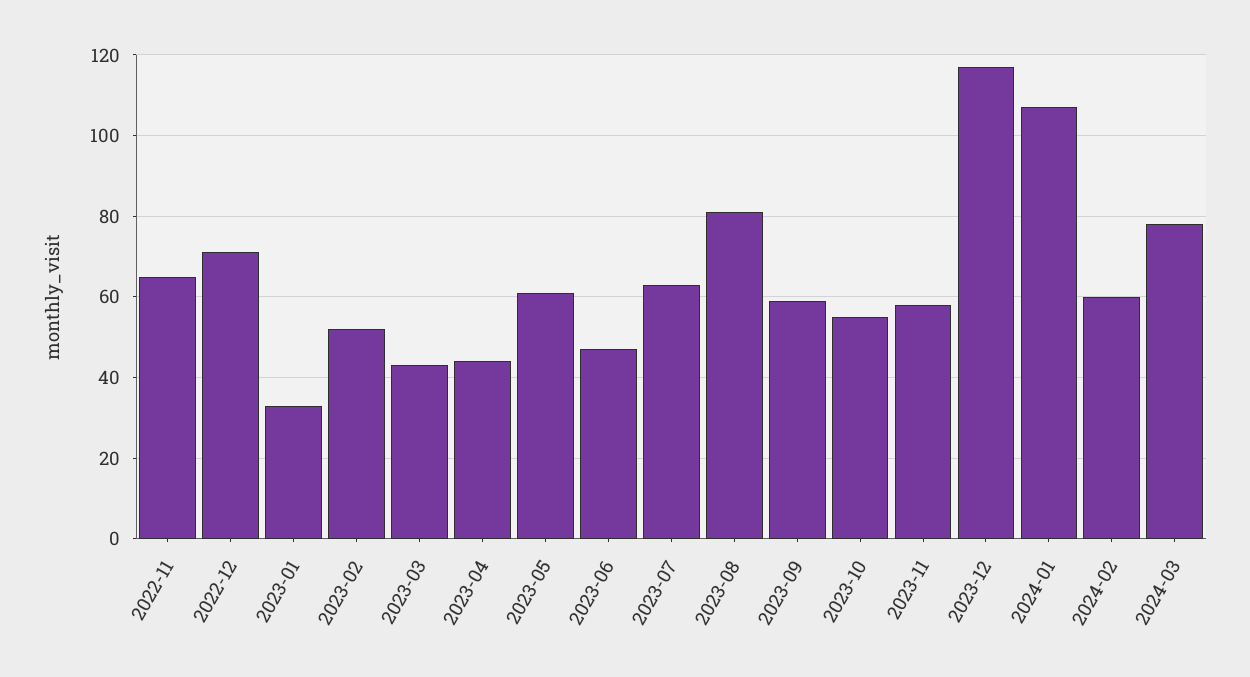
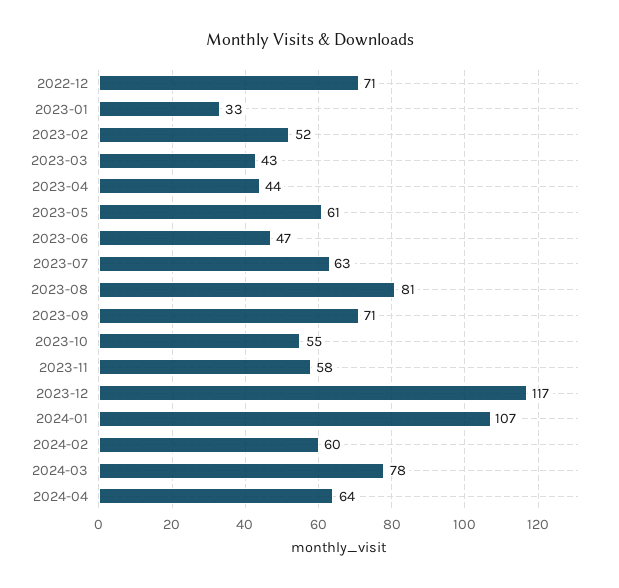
2022-11: 65 -> none
2023-09: 60 -> 71
2024-04: none -> 64

